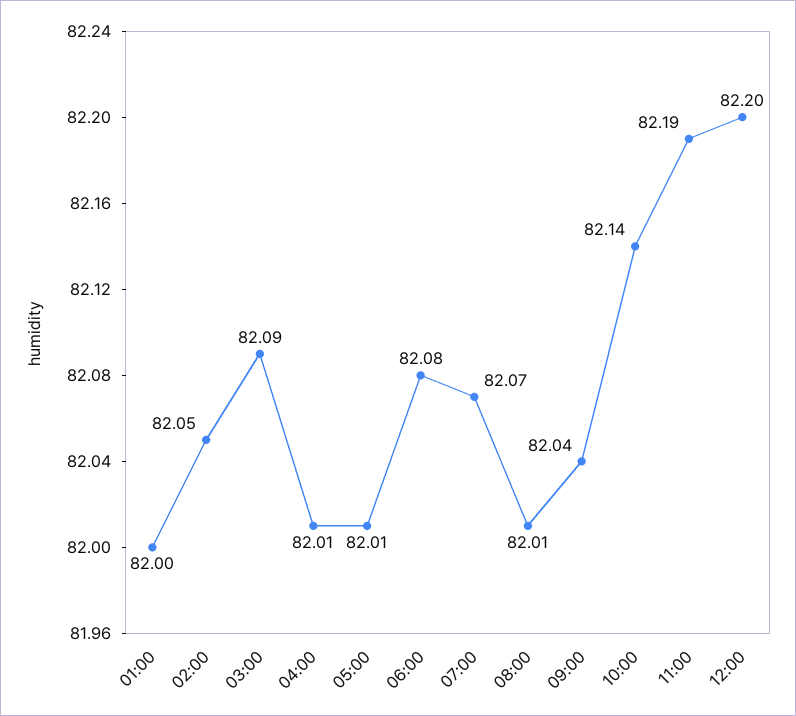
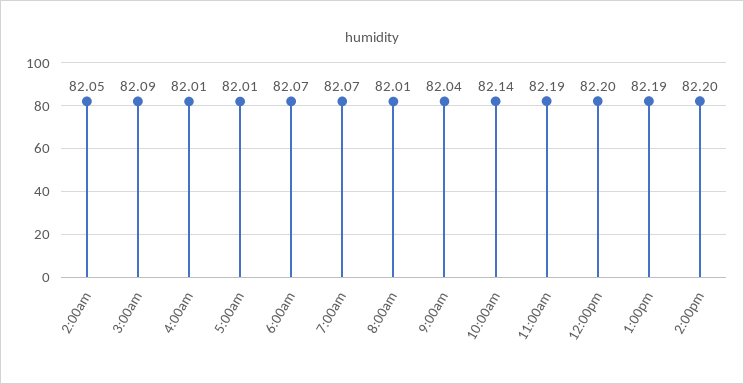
01:00: 82 -> none
06:00: 82.08 -> 82.07
1:00pm: none -> 82.19
2:00pm: none -> 82.2

